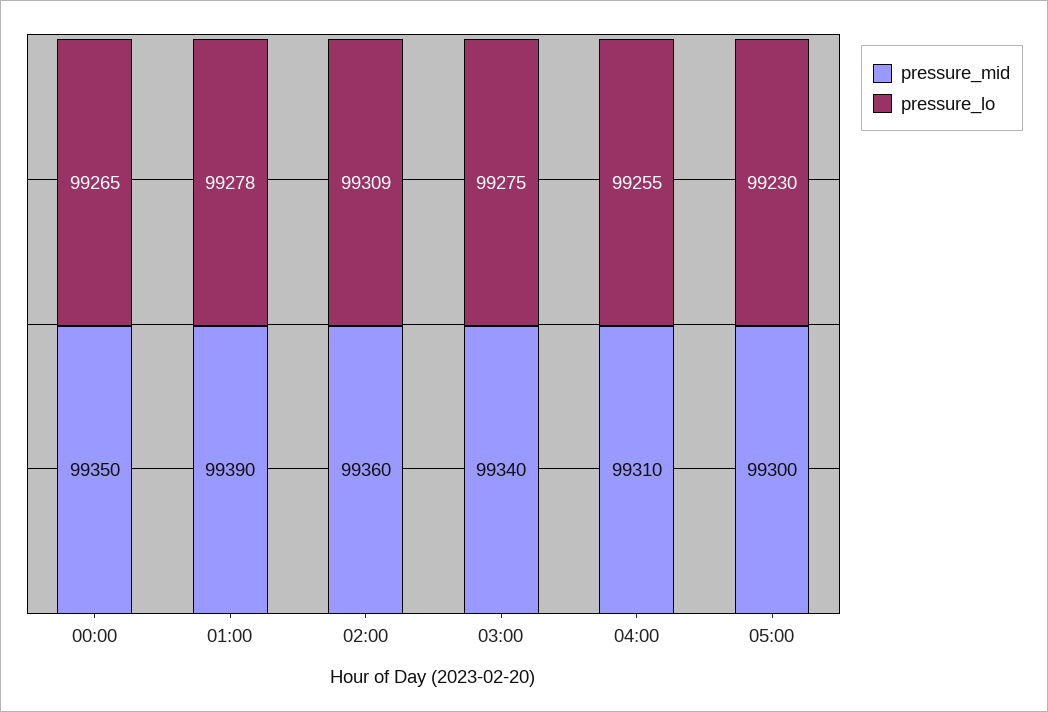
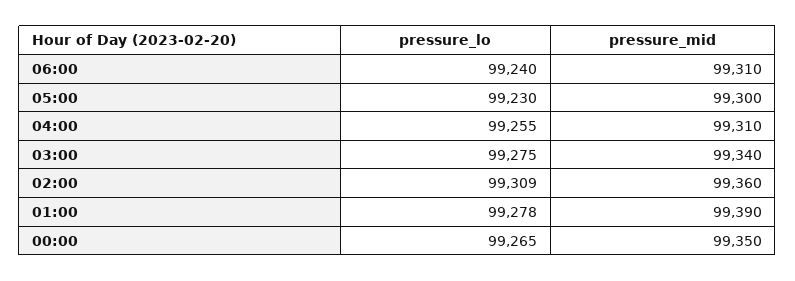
pressure_lo, 06:00: none -> 99240
pressure_mid, 06:00: none -> 99310

